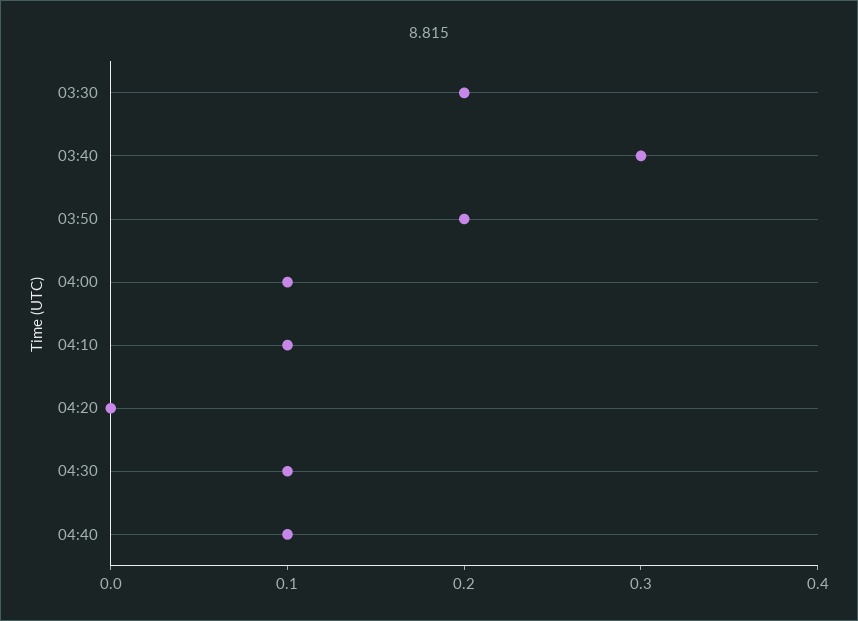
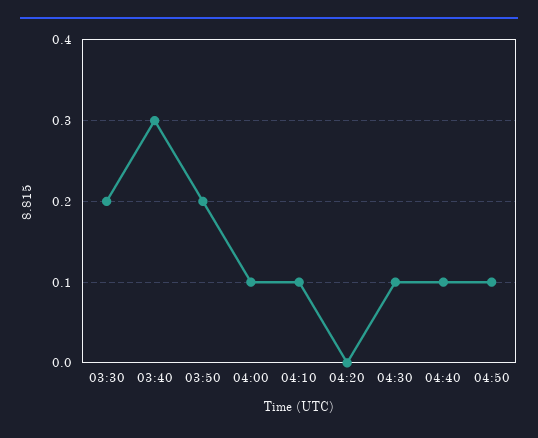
04:50: none -> 0.1

